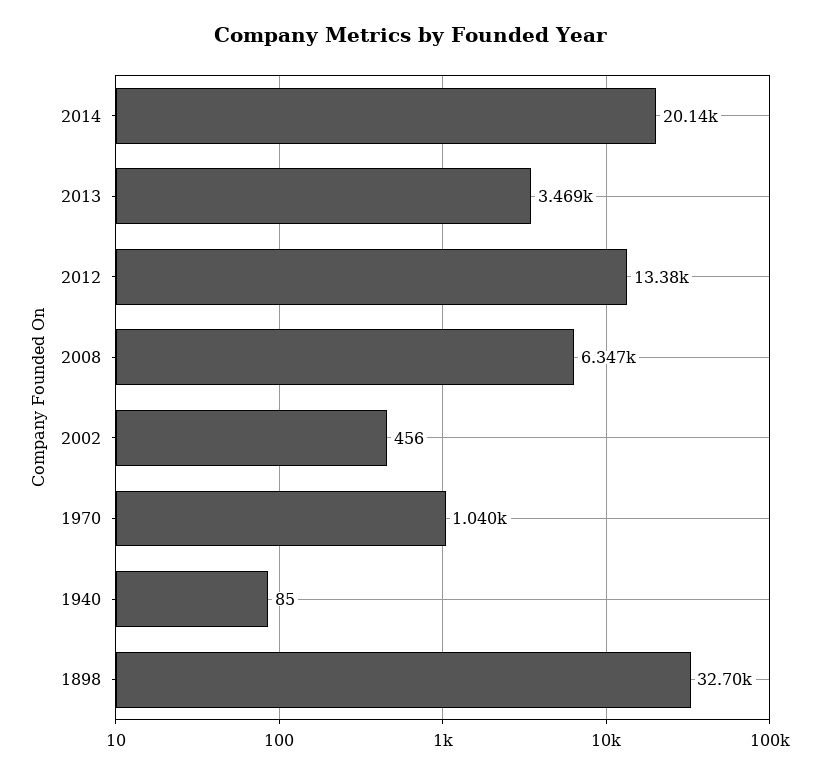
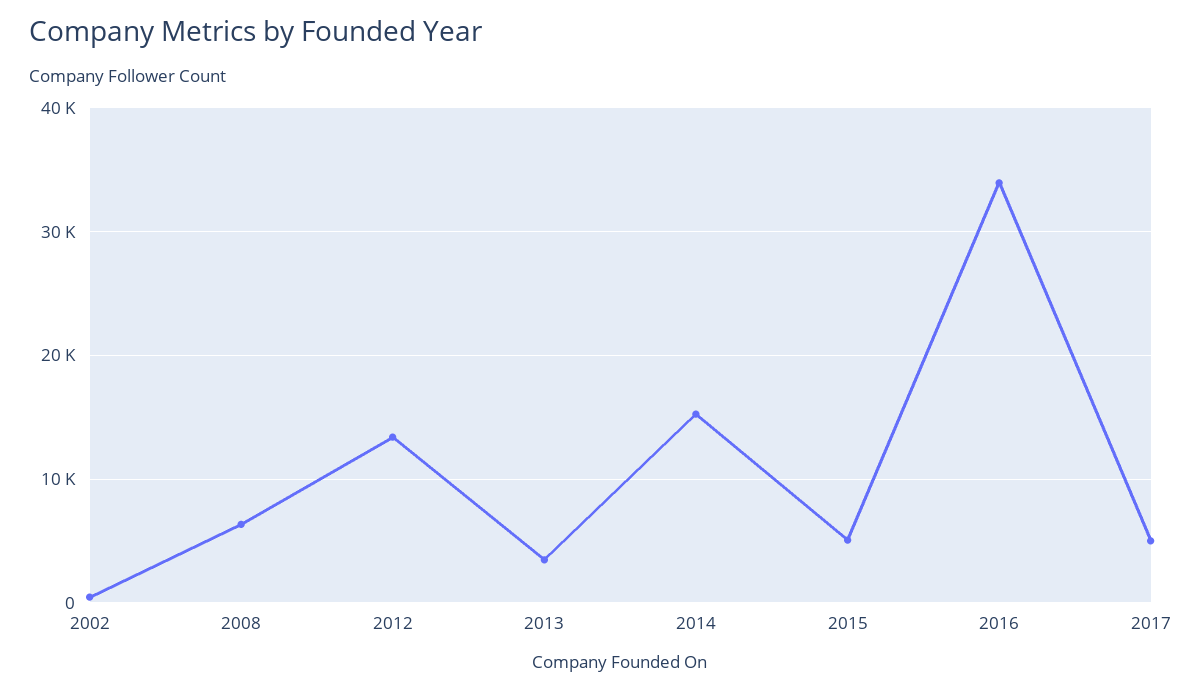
2014: 20140 -> 15000
1970: 1040 -> none
1940: 85 -> none
1898: 32700 -> none
2015: none -> 5000
2016: none -> 34000
2017: none -> 5000

